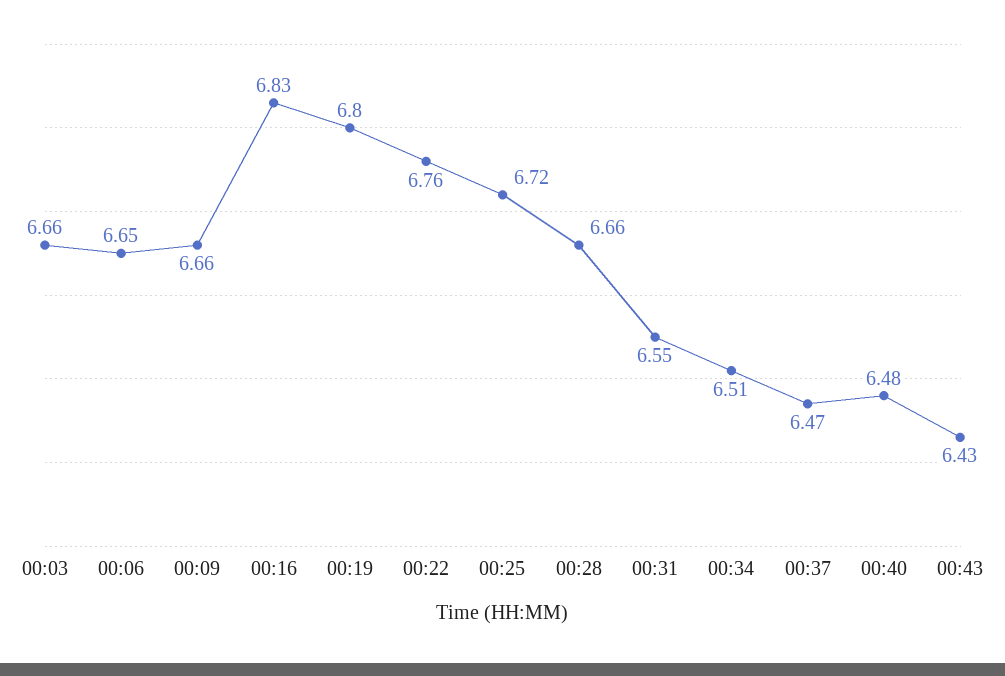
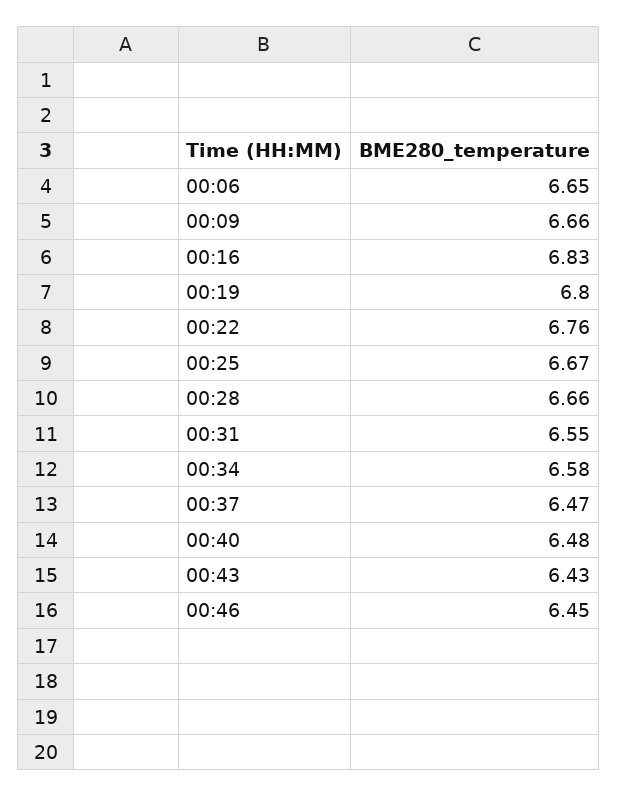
00:03: 6.66 -> none
00:25: 6.72 -> 6.67
00:34: 6.51 -> 6.58
00:46: none -> 6.45

